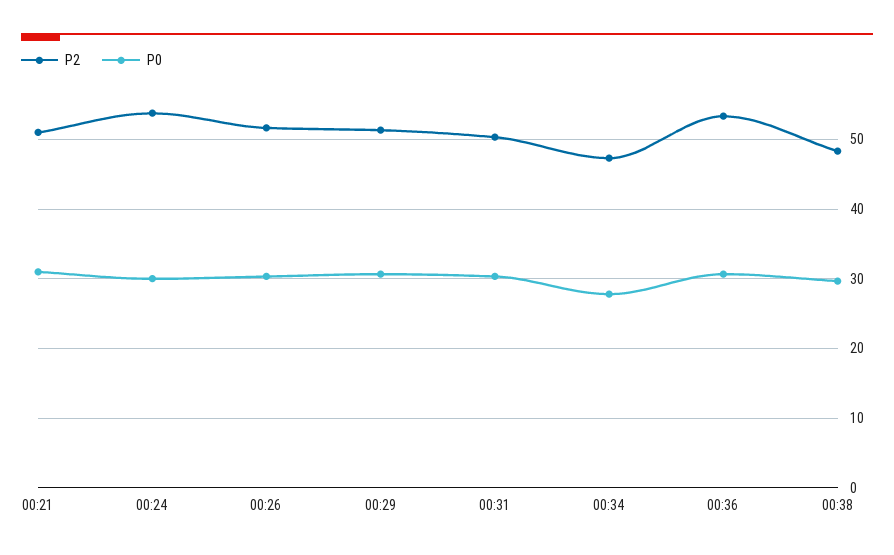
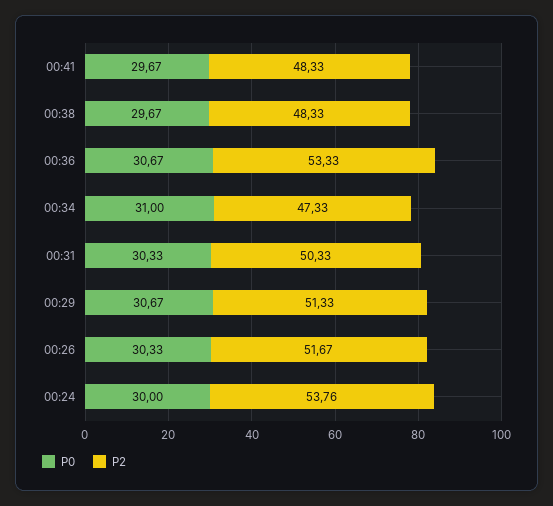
P2, 00:21: 51 -> none
P0, 00:21: 31 -> none
P0, 00:34: 28 -> 31
P0, 00:41: none -> 29.67
P2, 00:41: none -> 48.33

